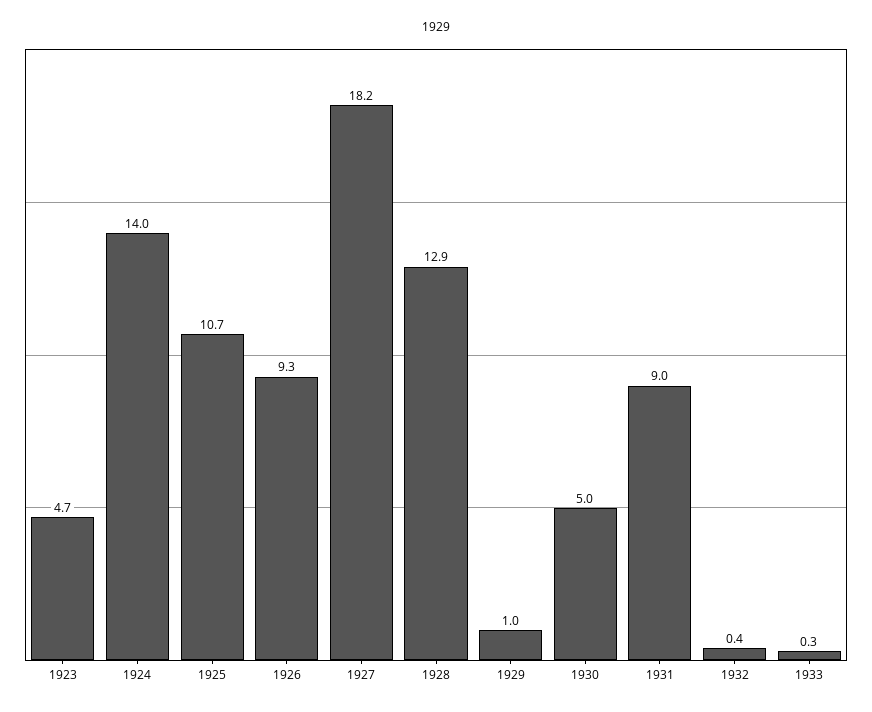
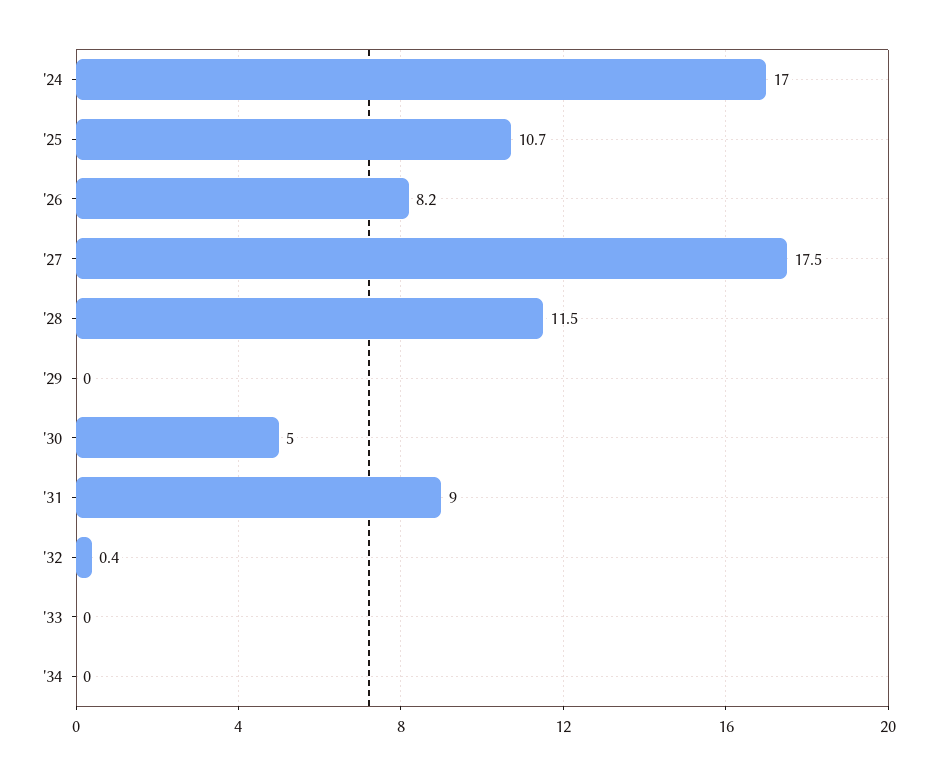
1923: 4.7 -> none
1924: 14 -> 17
1926: 9.3 -> 8.2
1927: 18.2 -> 17.5
1928: 12.9 -> 11.5
1929: 1 -> 0
1933: 0.3 -> 0
'34: none -> 0

